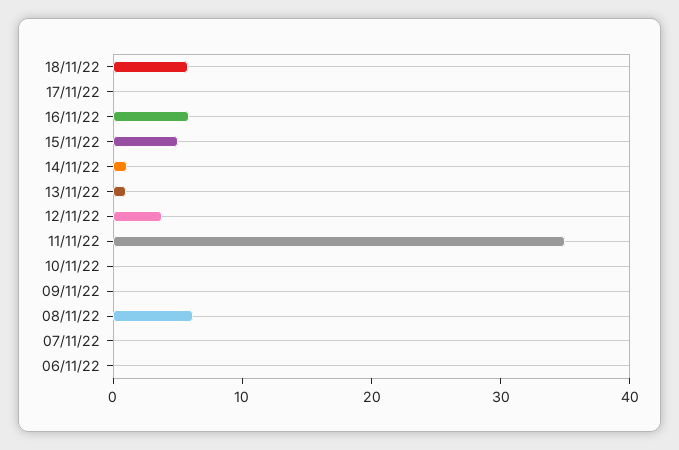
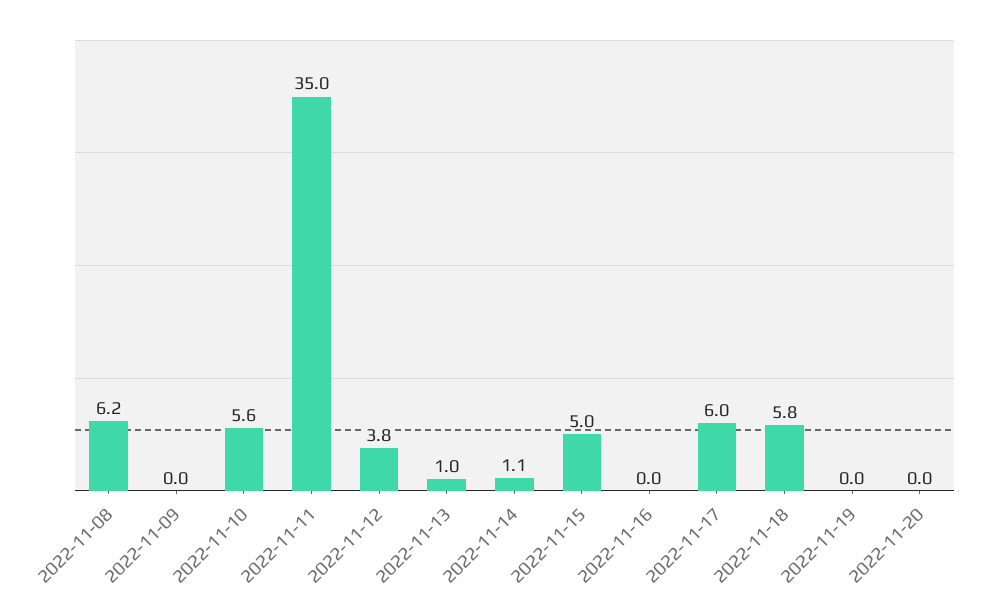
17/11/22: 0 -> 6
16/11/22: 6 -> 0
10/11/22: 0 -> 5.6
07/11/22: 0 -> none
06/11/22: 0 -> none
2022-11-19: none -> 0
2022-11-20: none -> 0

